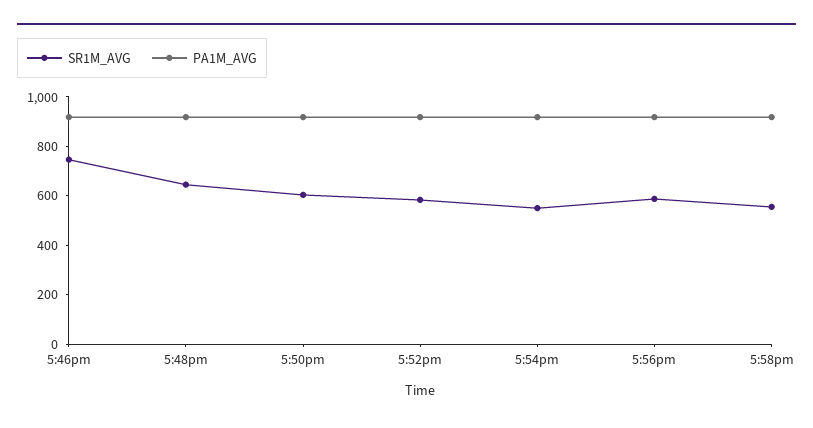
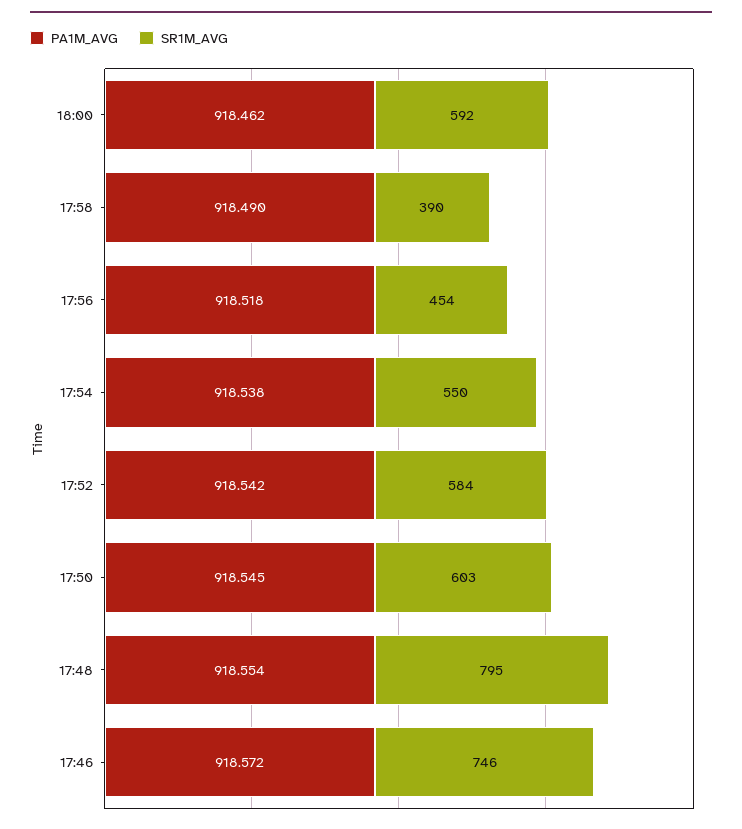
SR1M_AVG, 5:48pm: 650 -> 795
SR1M_AVG, 5:56pm: 600 -> 454
SR1M_AVG, 5:58pm: 550 -> 390
PA1M_AVG, 18:00: none -> 918.462
SR1M_AVG, 18:00: none -> 592

